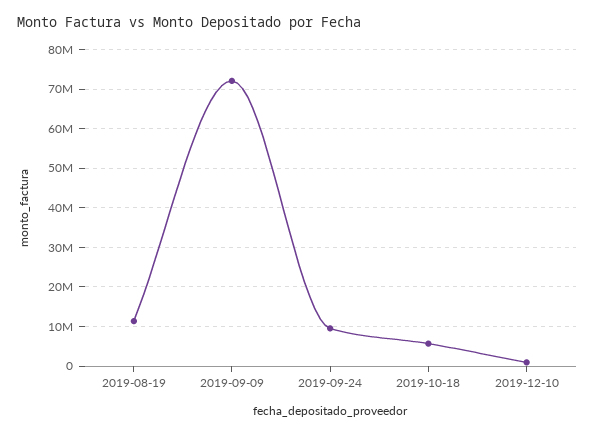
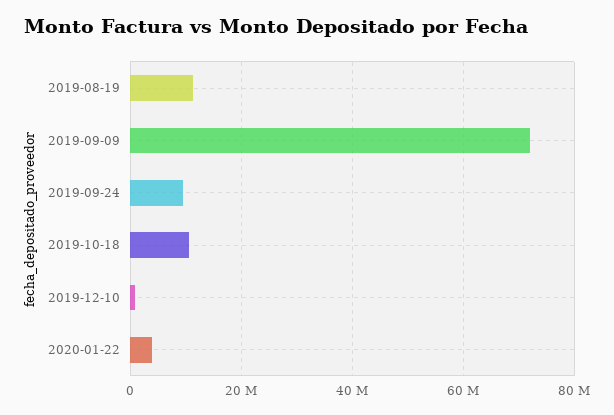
2019-10-18: 6000000 -> 10000000
2020-01-22: none -> 4000000

